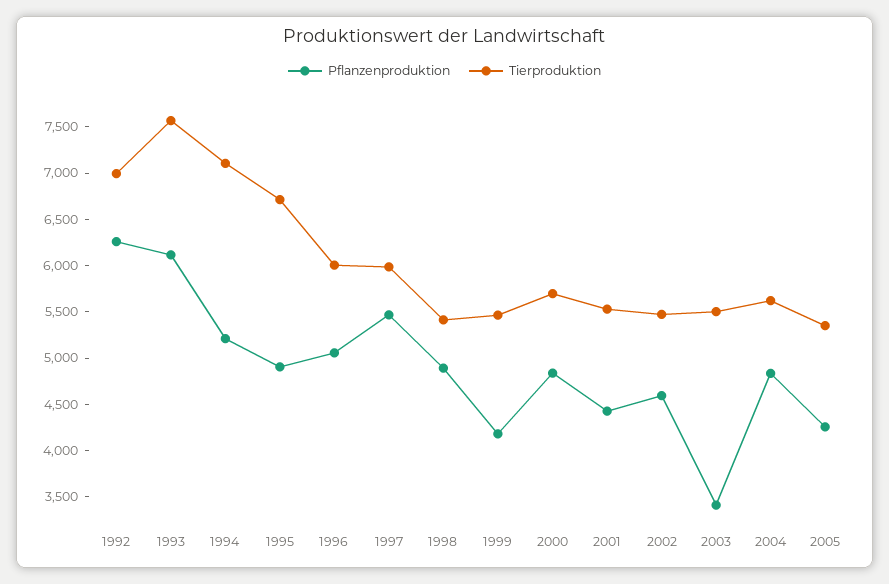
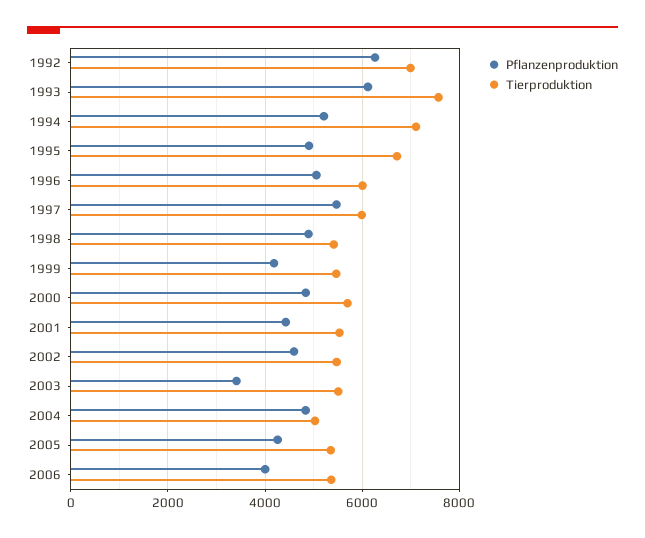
Tierproduktion, 2004: 5600 -> 5000
Pflanzenproduktion, 2006: none -> 4000
Tierproduktion, 2006: none -> 5400

